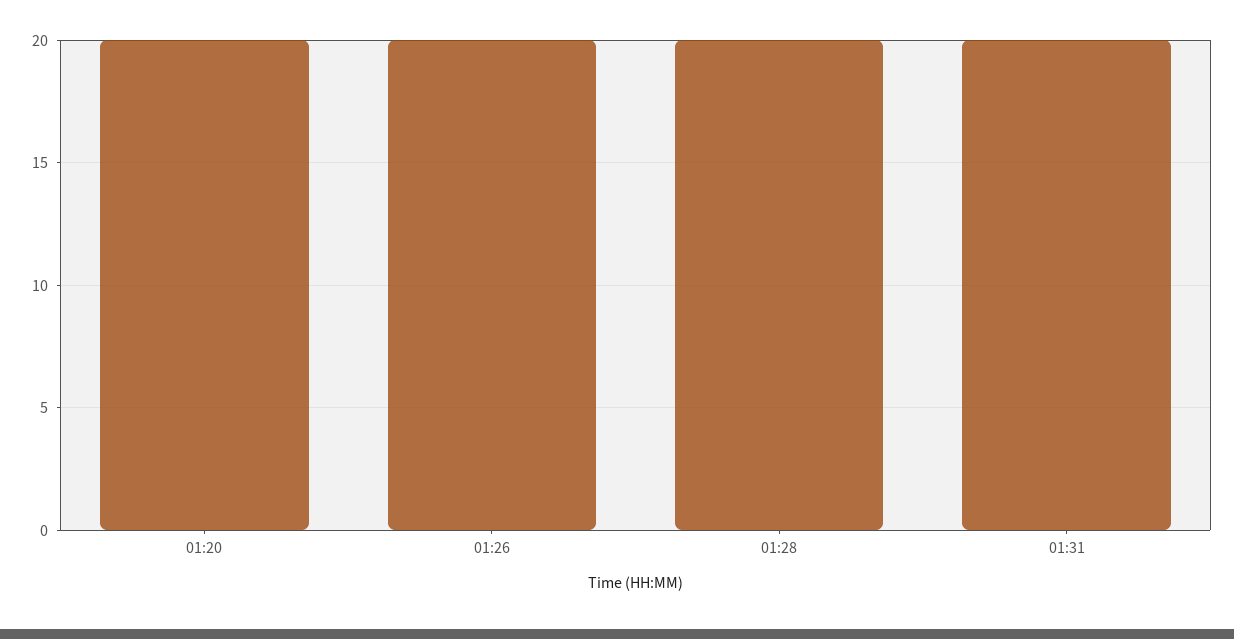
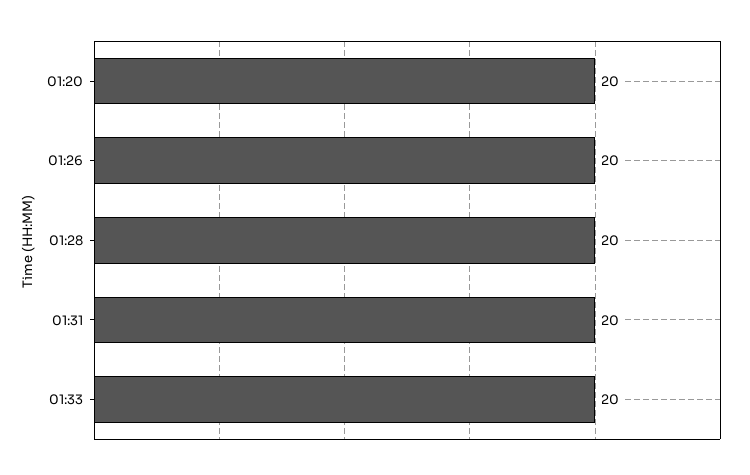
01:33: none -> 20

